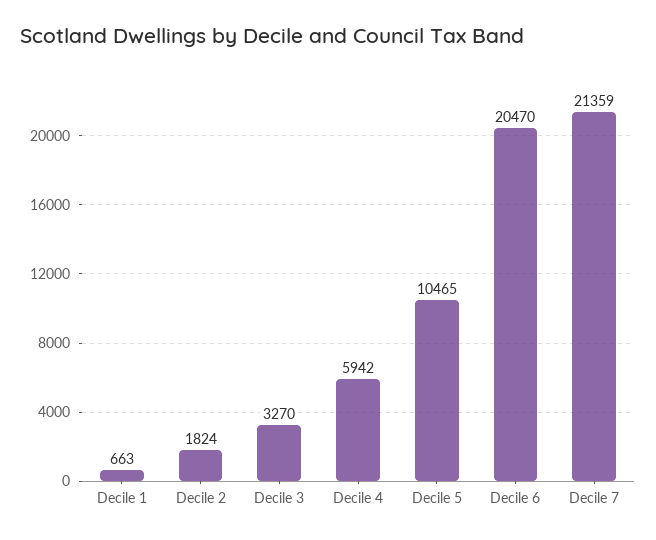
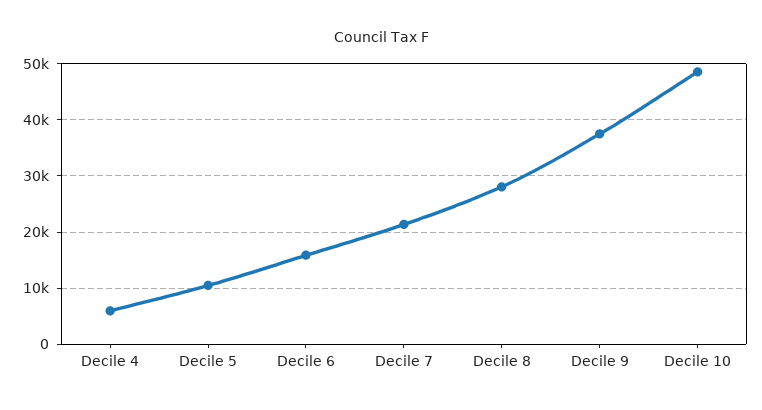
Decile 1: 663 -> none
Decile 2: 1824 -> none
Decile 3: 3270 -> none
Decile 6: 20470 -> 16000
Decile 8: none -> 28000
Decile 9: none -> 38000
Decile 10: none -> 48000

